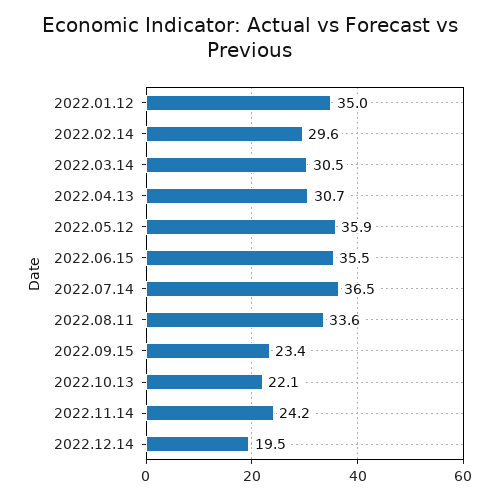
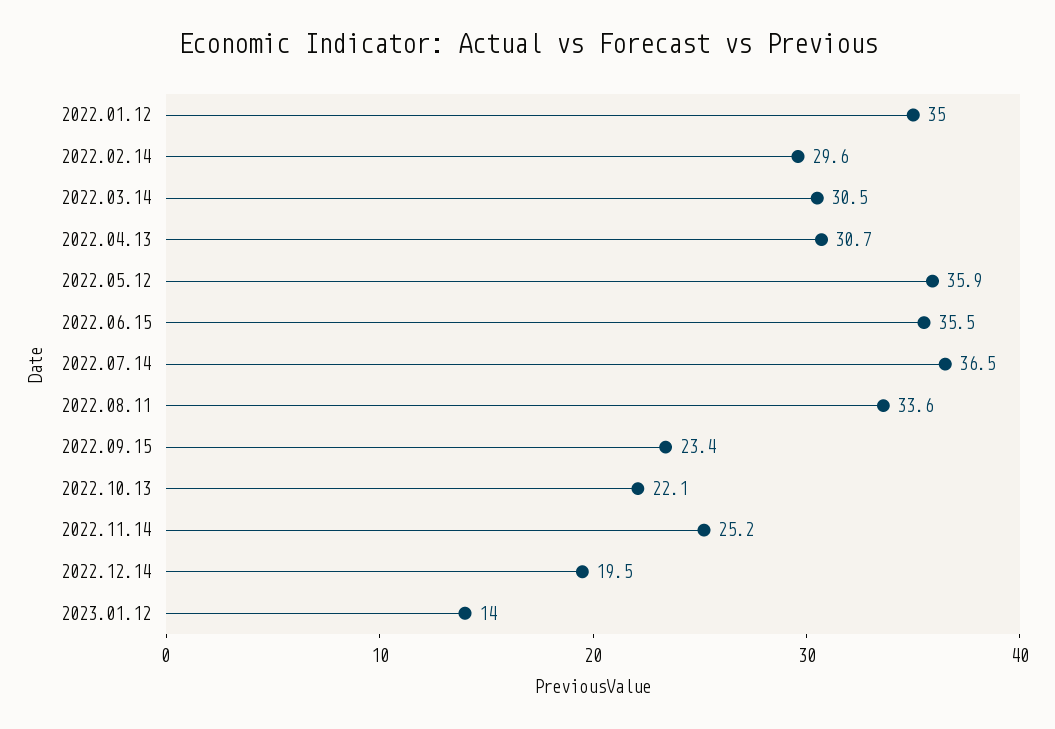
2022.11.14: 24.2 -> 25.2
2023.01.12: none -> 14

